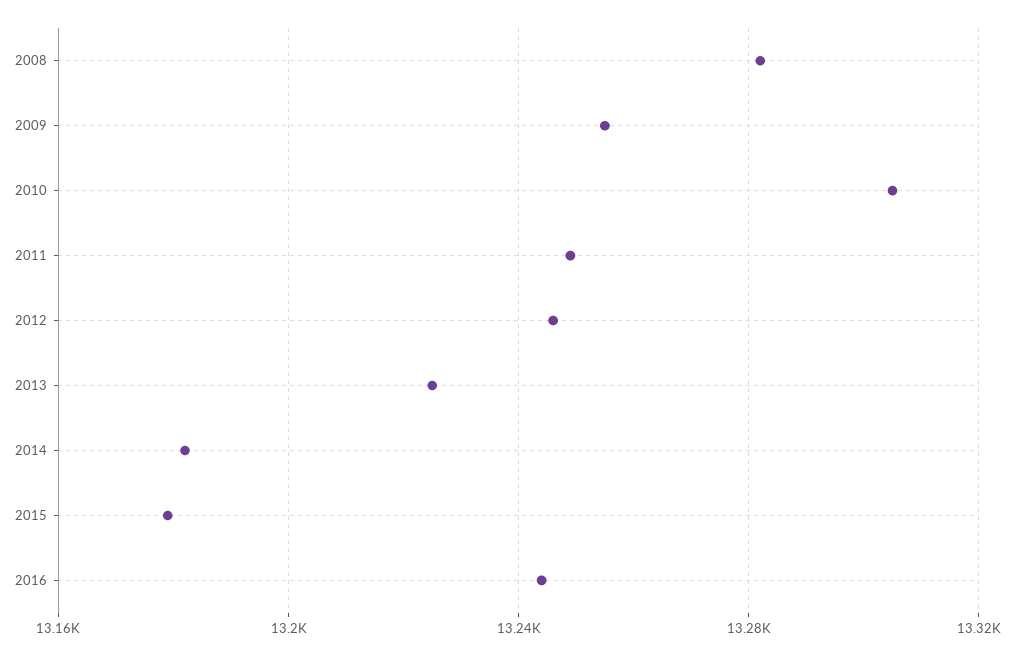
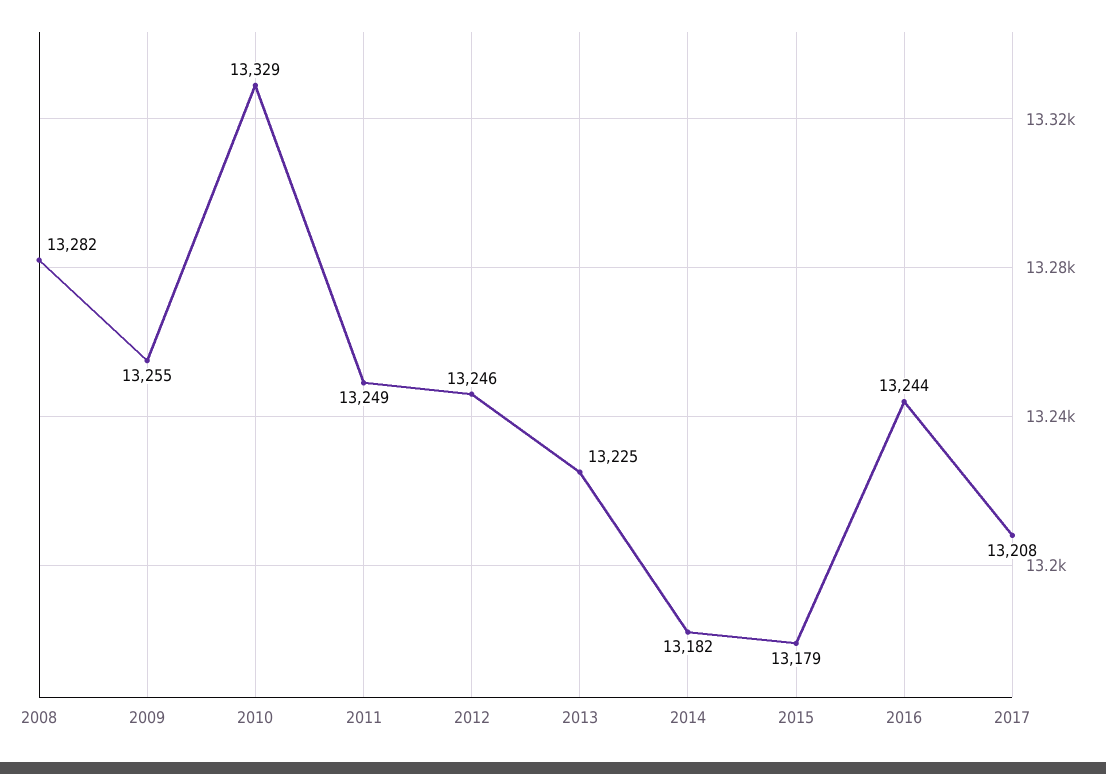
2010: 13305 -> 13329
2017: none -> 13208

